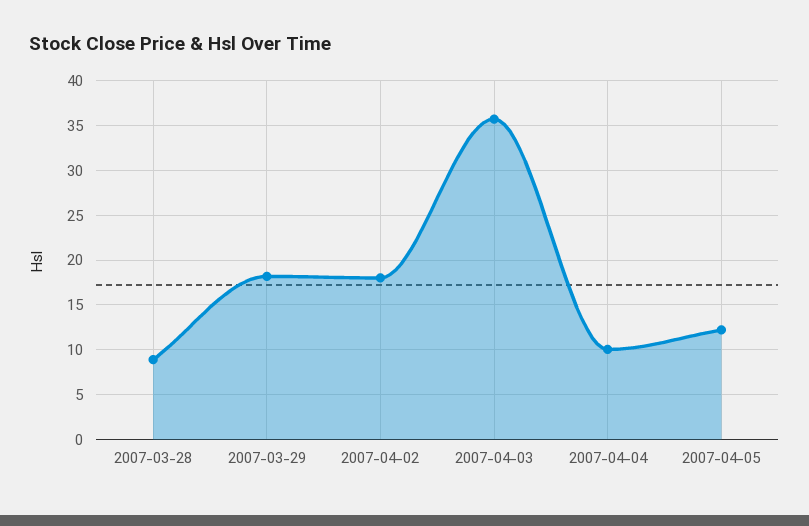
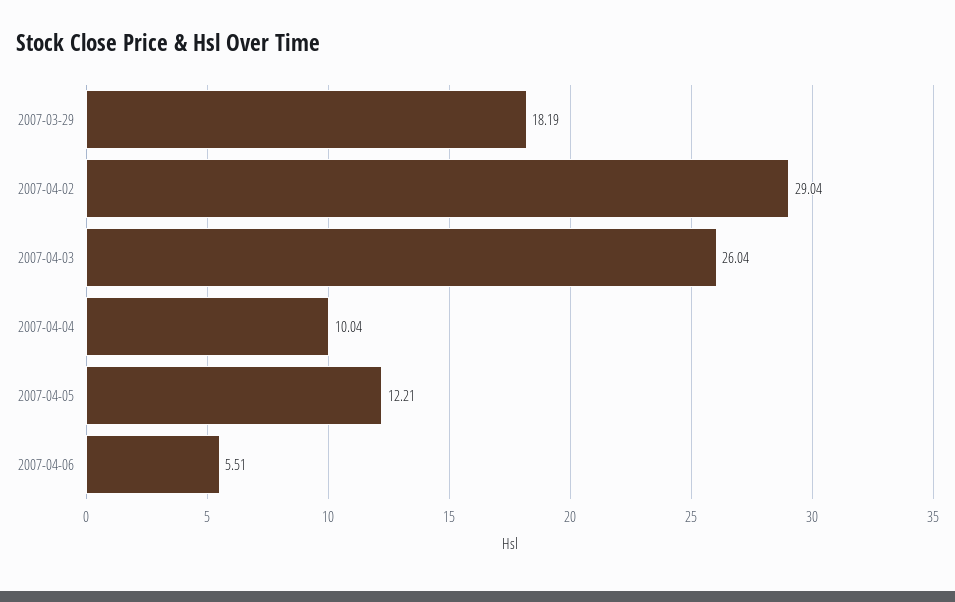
2007-03-28: 9 -> none
2007-04-02: 18 -> 29.04
2007-04-03: 36 -> 26.04
2007-04-06: none -> 5.51

